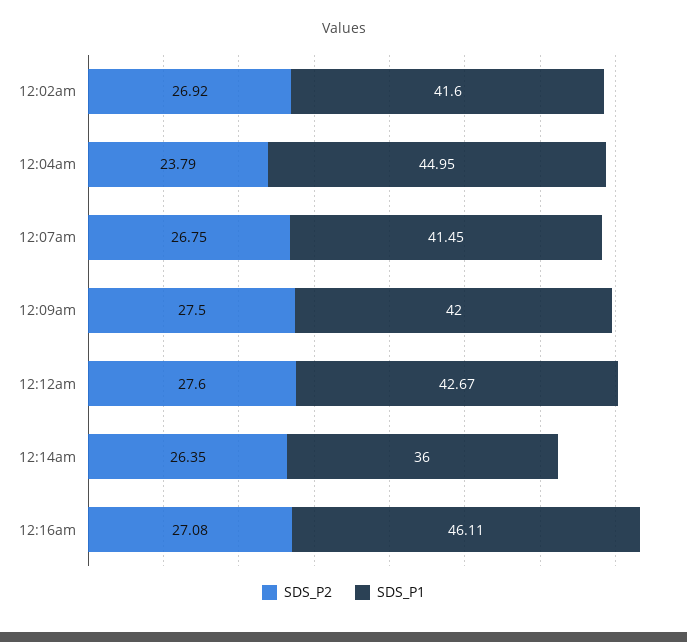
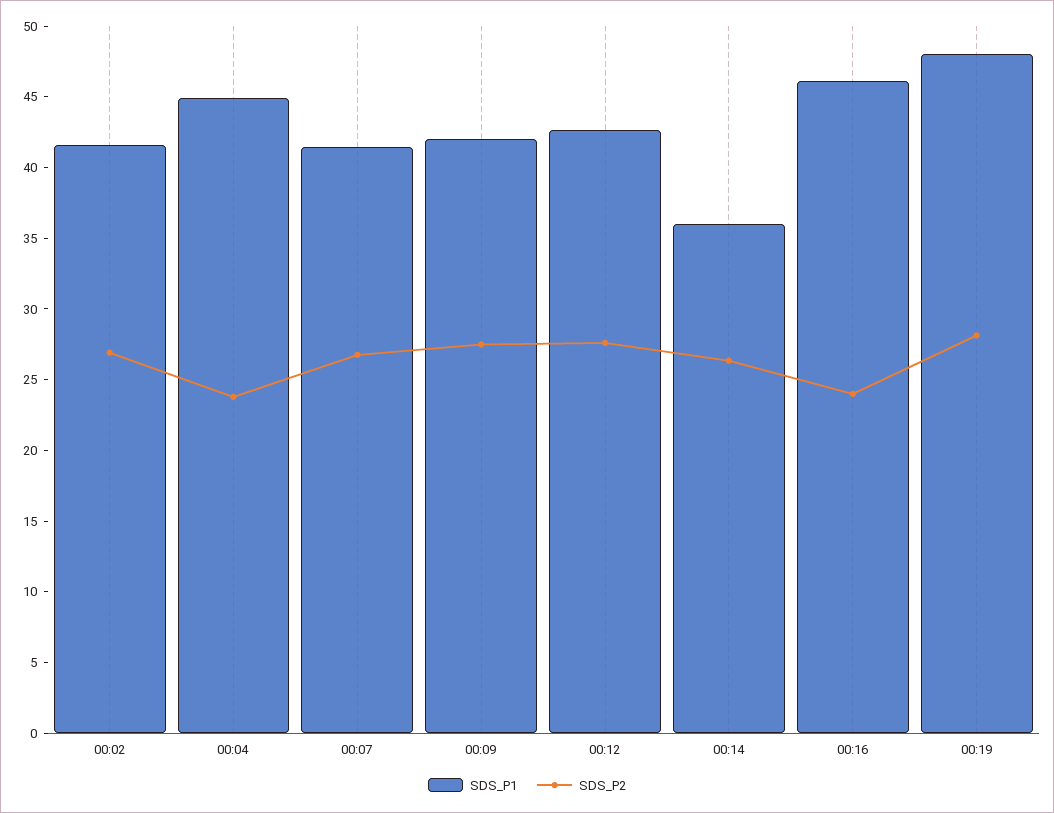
SDS_P2, 12:16am: 27.08 -> 24
SDS_P1, 00:19: none -> 48
SDS_P2, 00:19: none -> 28

